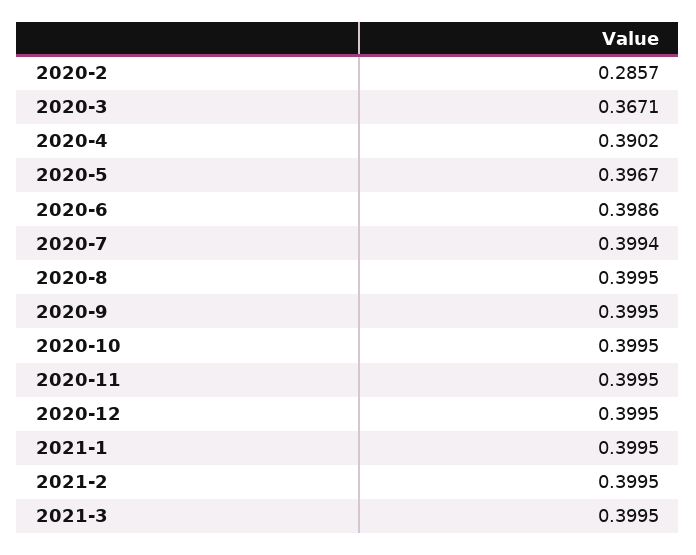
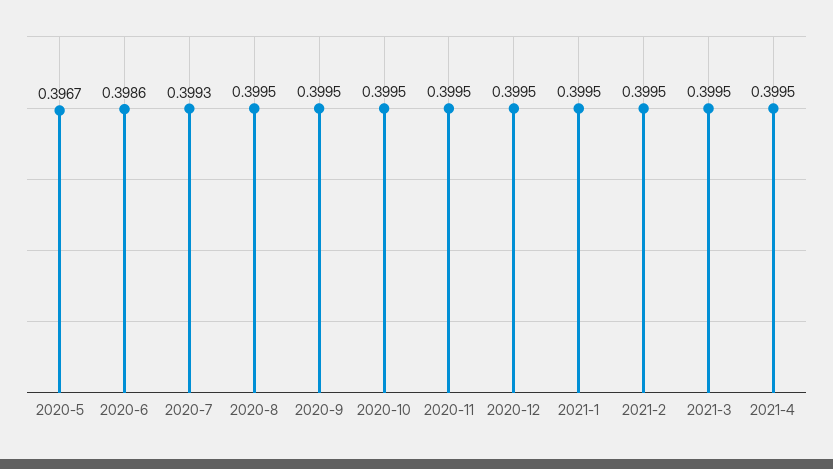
2020-2: 0.2857 -> none
2020-3: 0.3671 -> none
2020-4: 0.3902 -> none
2020-7: 0.3994 -> 0.3993
2021-4: none -> 0.3995

